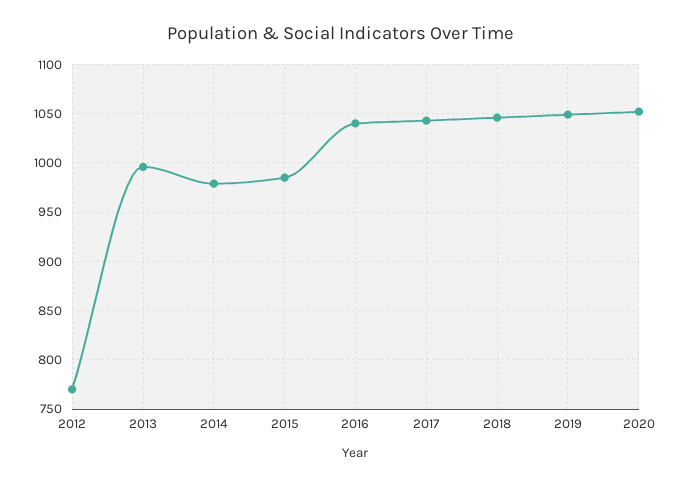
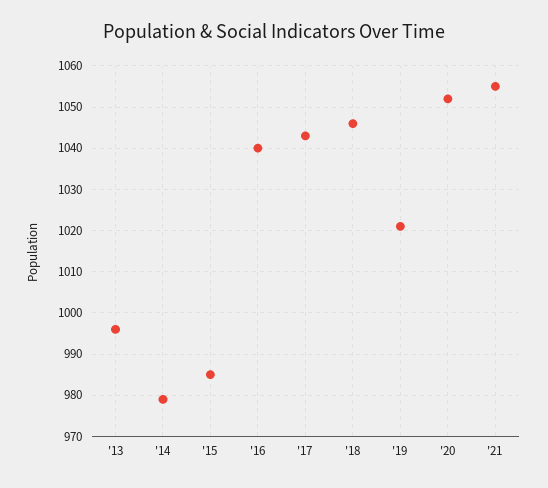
2012: 770 -> none
2019: 1050 -> 1020
'21: none -> 1055

